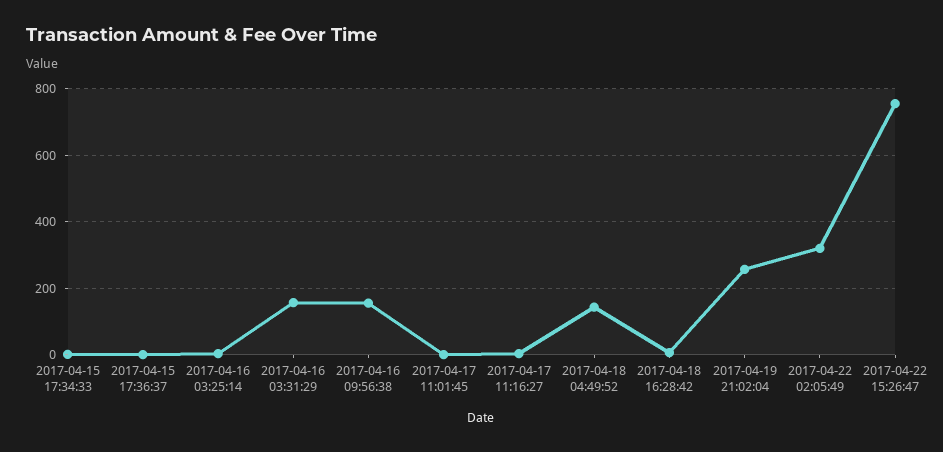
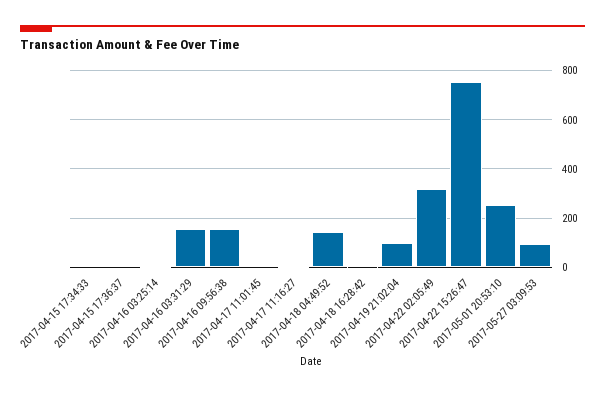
2017-04-19 21:02:04: 260 -> 100
2017-05-01 20:53:10: none -> 250
2017-05-27 03:09:53: none -> 100

